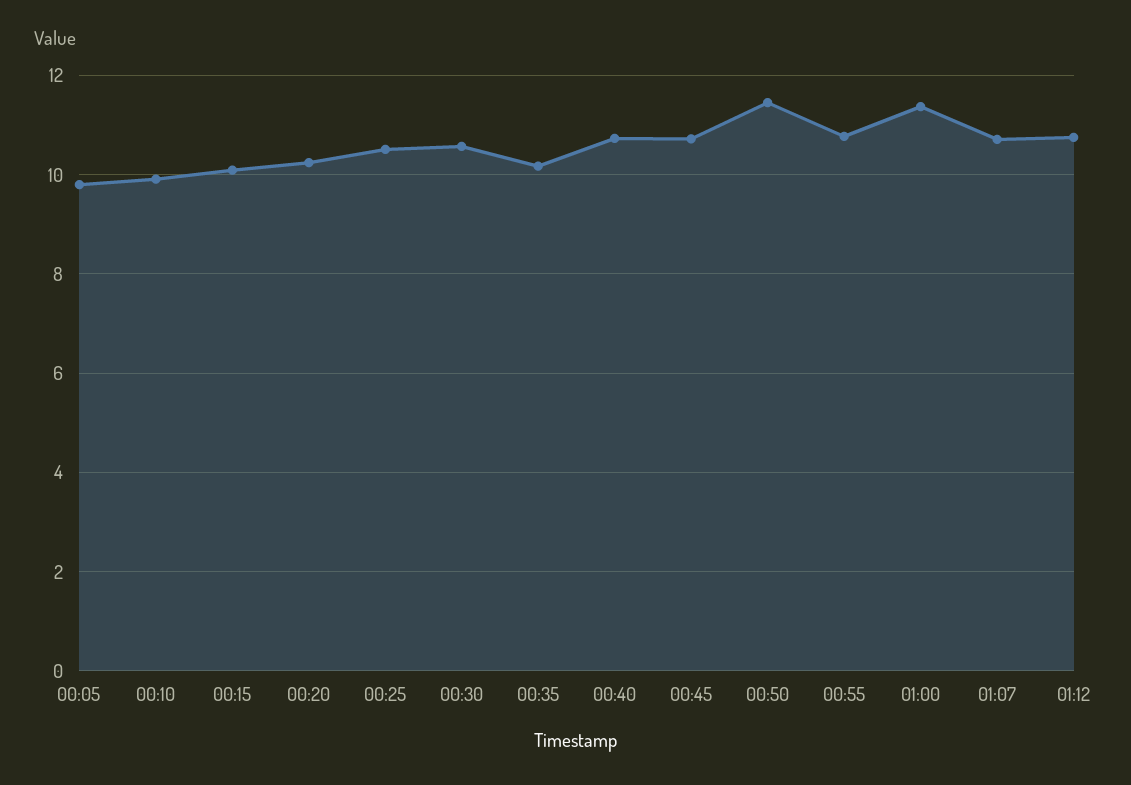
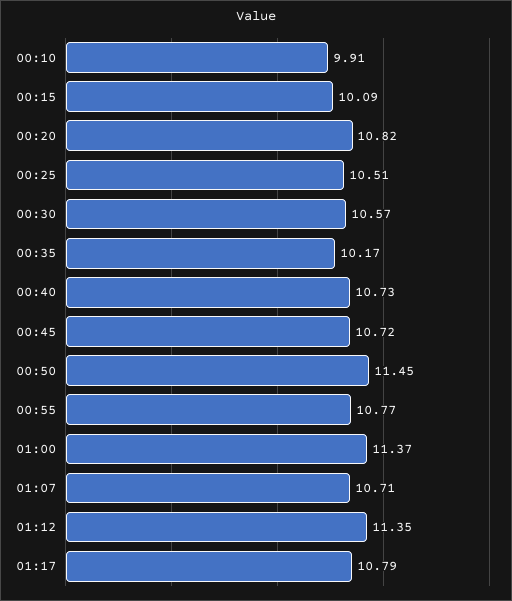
00:05: 9.8 -> none
00:20: 10.2 -> 10.82
01:12: 10.8 -> 11.35
01:17: none -> 10.79

